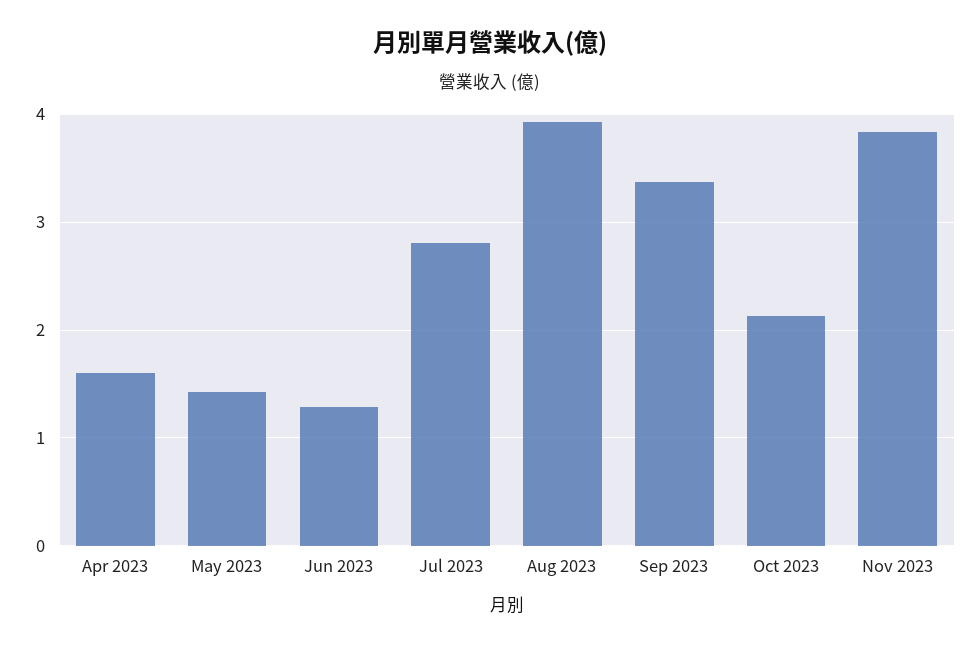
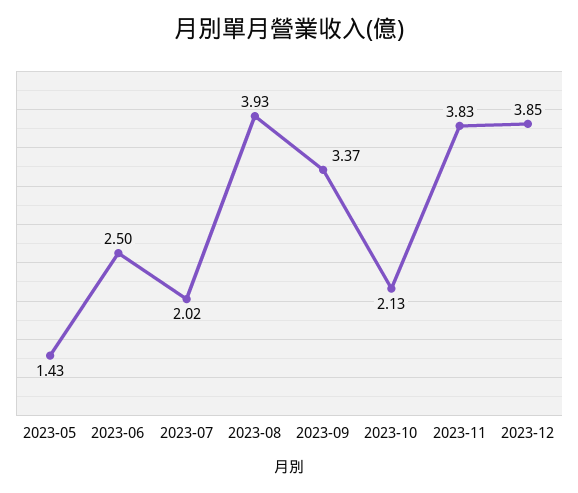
Apr 2023: 1.6 -> none
Jun 2023: 1.3 -> 2.5
Jul 2023: 2.8 -> 2.02
2023-12: none -> 3.85

